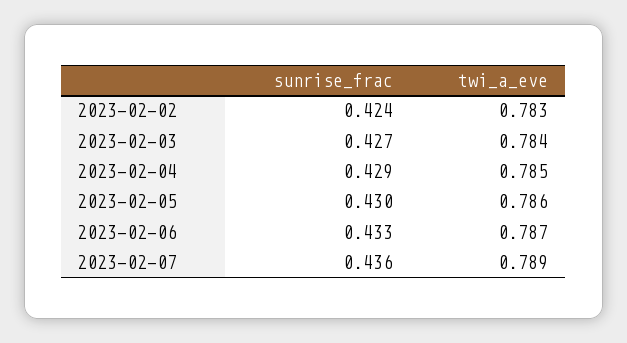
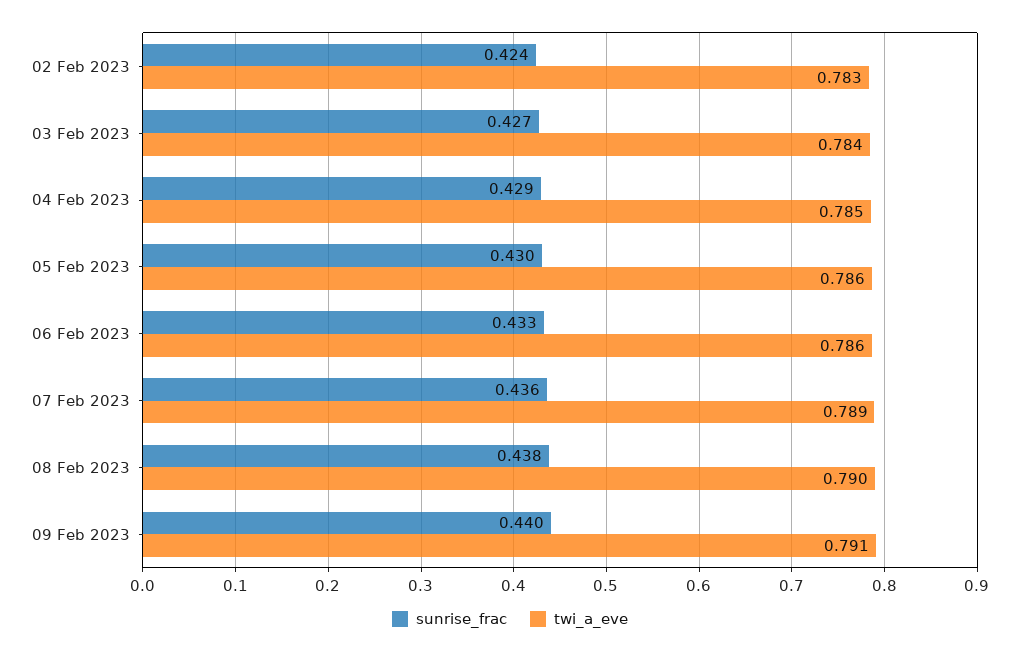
twi_a_eve, 2023-02-06: 0.787 -> 0.786
sunrise_frac, 08 Feb 2023: none -> 0.438
twi_a_eve, 08 Feb 2023: none -> 0.79
sunrise_frac, 09 Feb 2023: none -> 0.44
twi_a_eve, 09 Feb 2023: none -> 0.791

